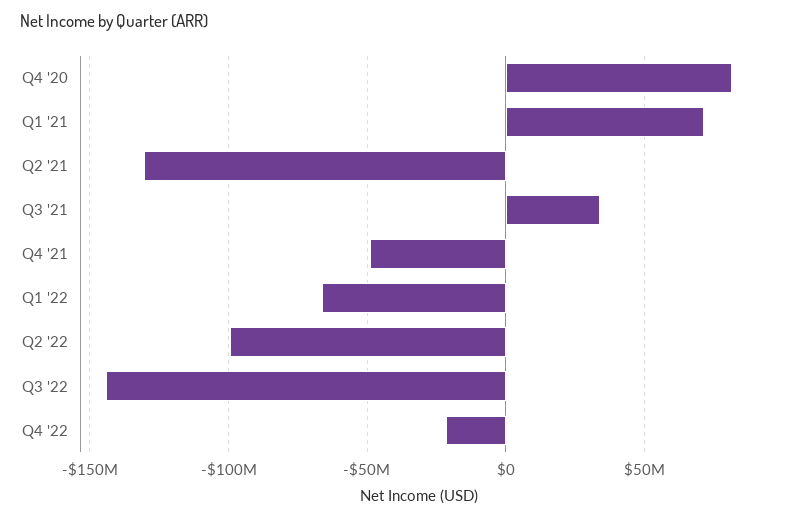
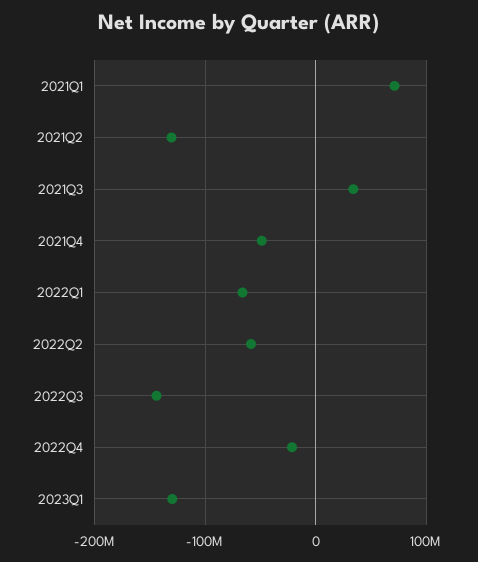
Q4 '20: 80000000 -> none
Q2 '22: -100000000 -> -60000000
2023Q1: none -> -130000000

